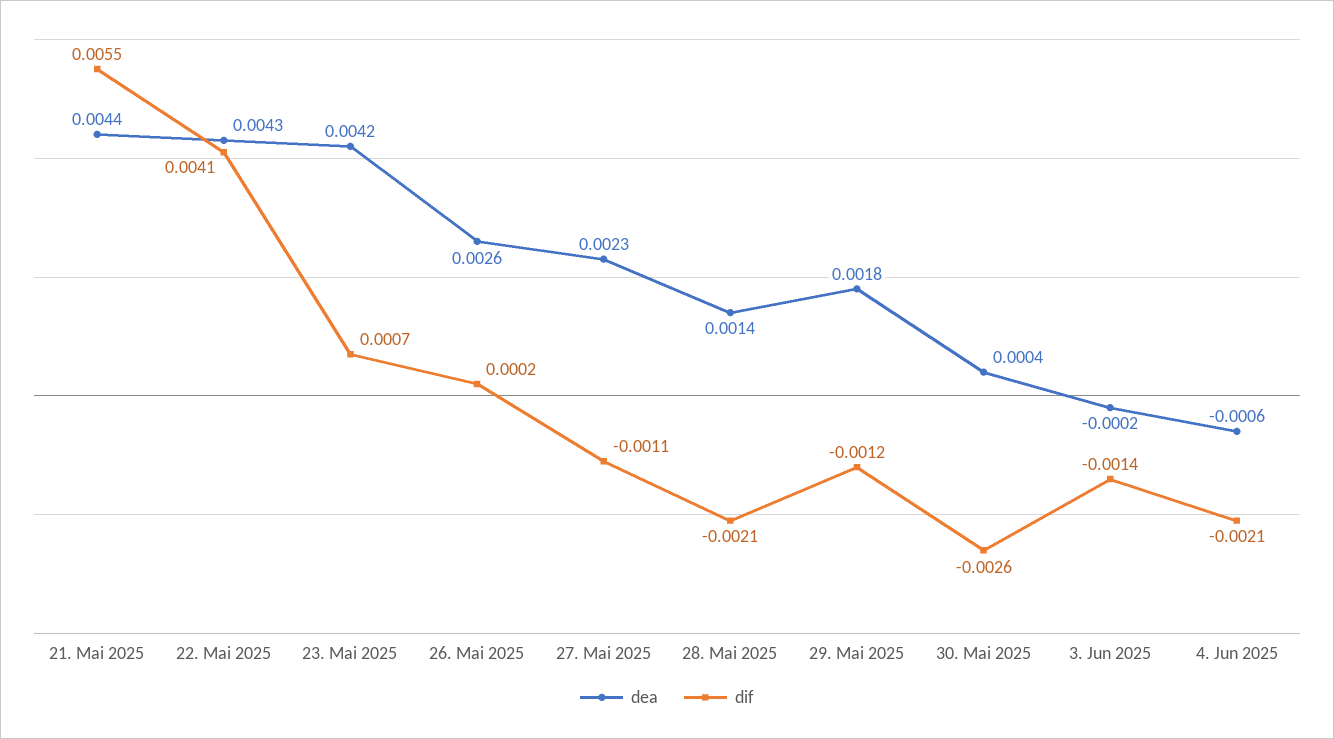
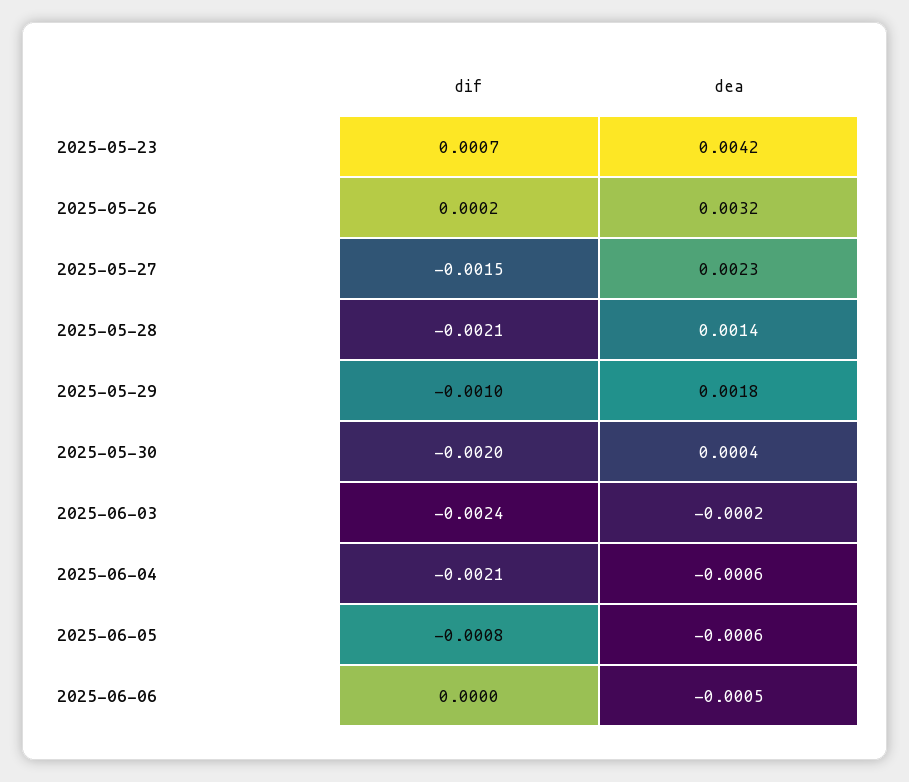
dea, 21. Mai 2025: 0.0044 -> none
dif, 21. Mai 2025: 0.0055 -> none
dea, 22. Mai 2025: 0.0043 -> none
dif, 22. Mai 2025: 0.0041 -> none
dea, 26. Mai 2025: 0.0026 -> 0.0032
dif, 27. Mai 2025: -0.0011 -> -0.0015
dif, 29. Mai 2025: -0.0012 -> -0.001
dif, 30. Mai 2025: -0.0026 -> -0.002
dif, 3. Jun 2025: -0.0014 -> -0.0024
dif, 2025-06-05: none -> -0.0008
dea, 2025-06-05: none -> -0.0006
dif, 2025-06-06: none -> 0
dea, 2025-06-06: none -> -0.0005

